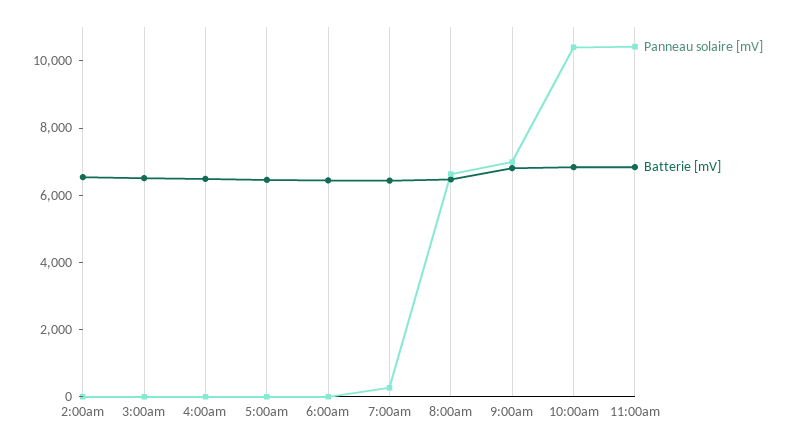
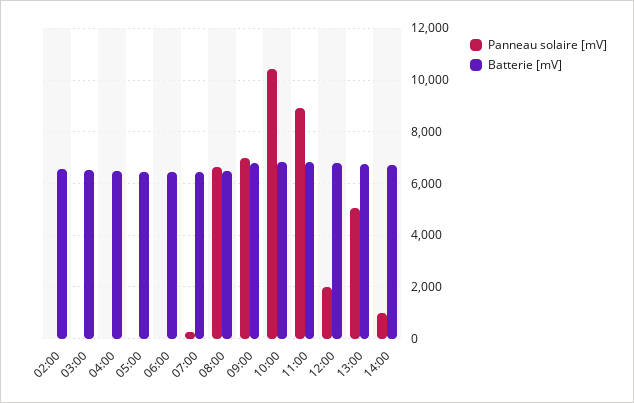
Panneau solaire [mV], 11:00am: 10500 -> 9000
Panneau solaire [mV], 12:00: none -> 2000
Batterie [mV], 12:00: none -> 6750
Panneau solaire [mV], 13:00: none -> 5000
Batterie [mV], 13:00: none -> 6750
Panneau solaire [mV], 14:00: none -> 1000
Batterie [mV], 14:00: none -> 6750

